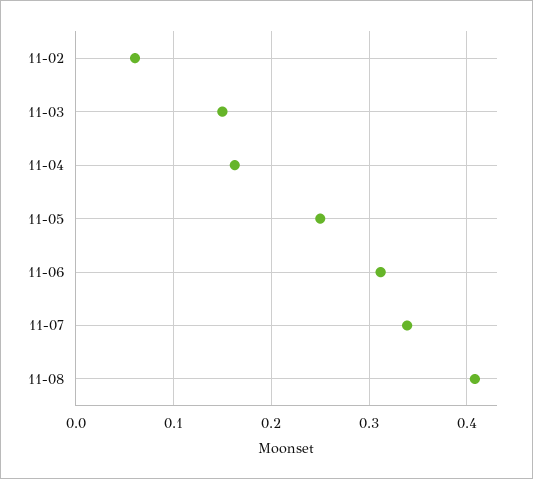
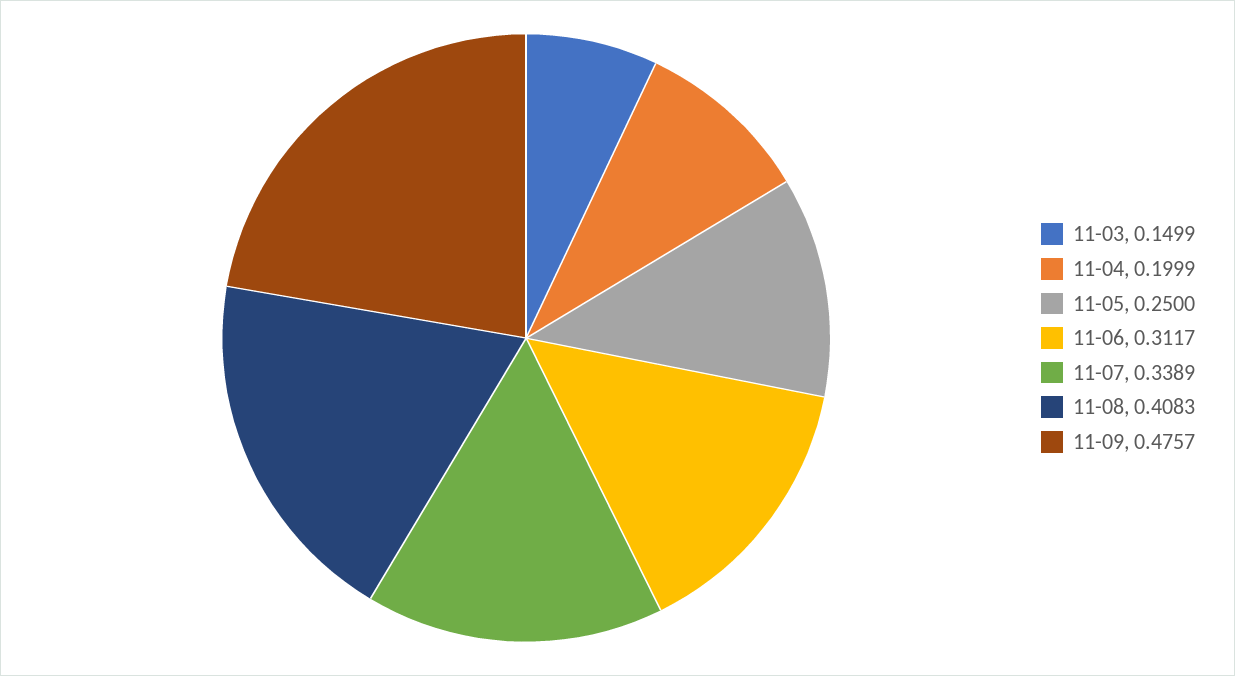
11-02: 0.06 -> none
11-04: 0.16 -> 0.1999
11-09: none -> 0.4757

